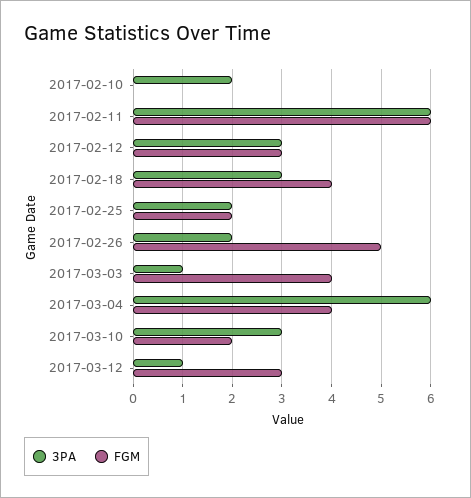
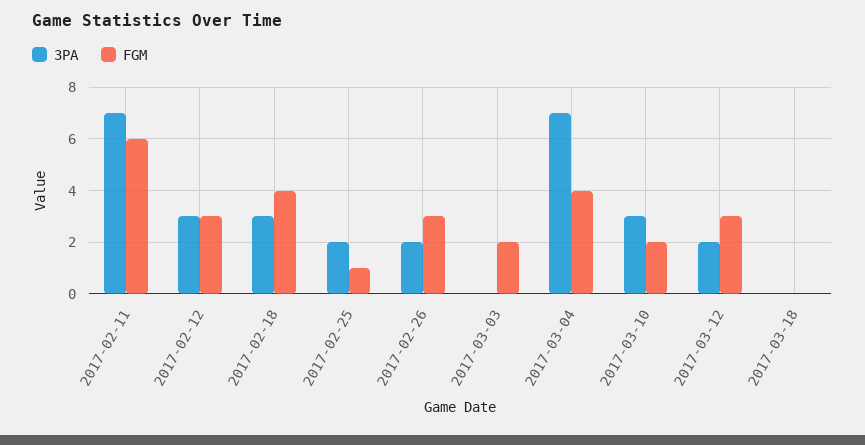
3PA, 2017-02-10: 2 -> none
FGM, 2017-02-10: 0 -> none
3PA, 2017-02-11: 6 -> 7
FGM, 2017-02-25: 2 -> 1
FGM, 2017-02-26: 5 -> 3
3PA, 2017-03-03: 1 -> 0
FGM, 2017-03-03: 4 -> 2
3PA, 2017-03-04: 6 -> 7
3PA, 2017-03-12: 1 -> 2
3PA, 2017-03-18: none -> 0
FGM, 2017-03-18: none -> 0

